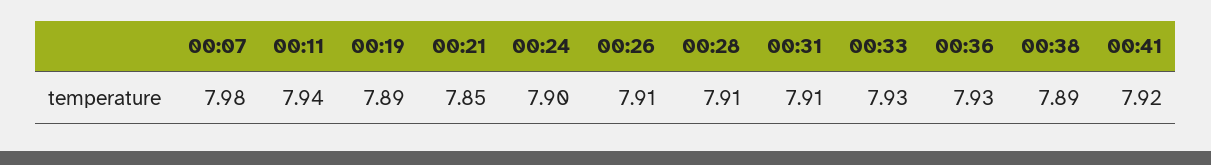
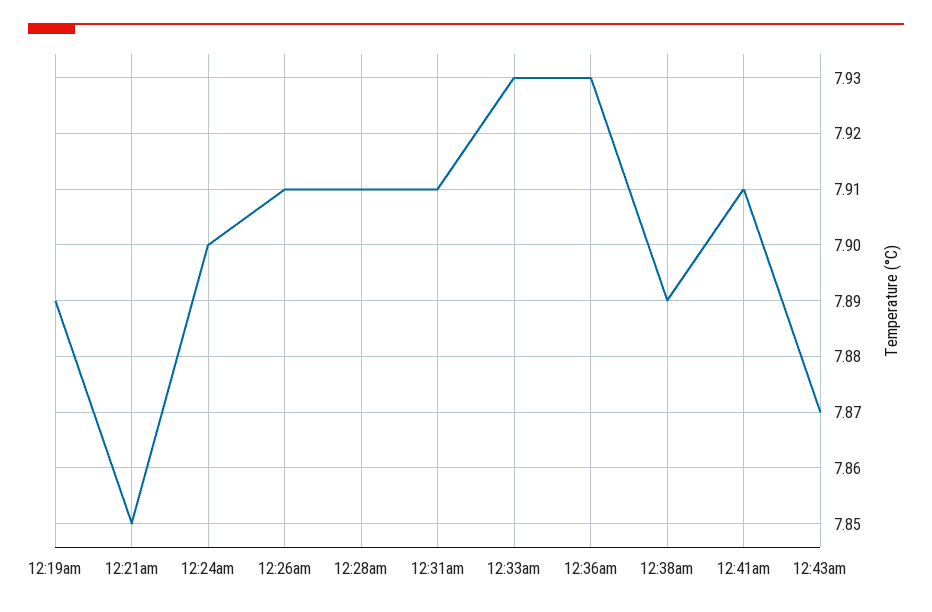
00:07: 7.98 -> none
00:11: 7.94 -> none
00:41: 7.92 -> 7.91
12:43am: none -> 7.87

